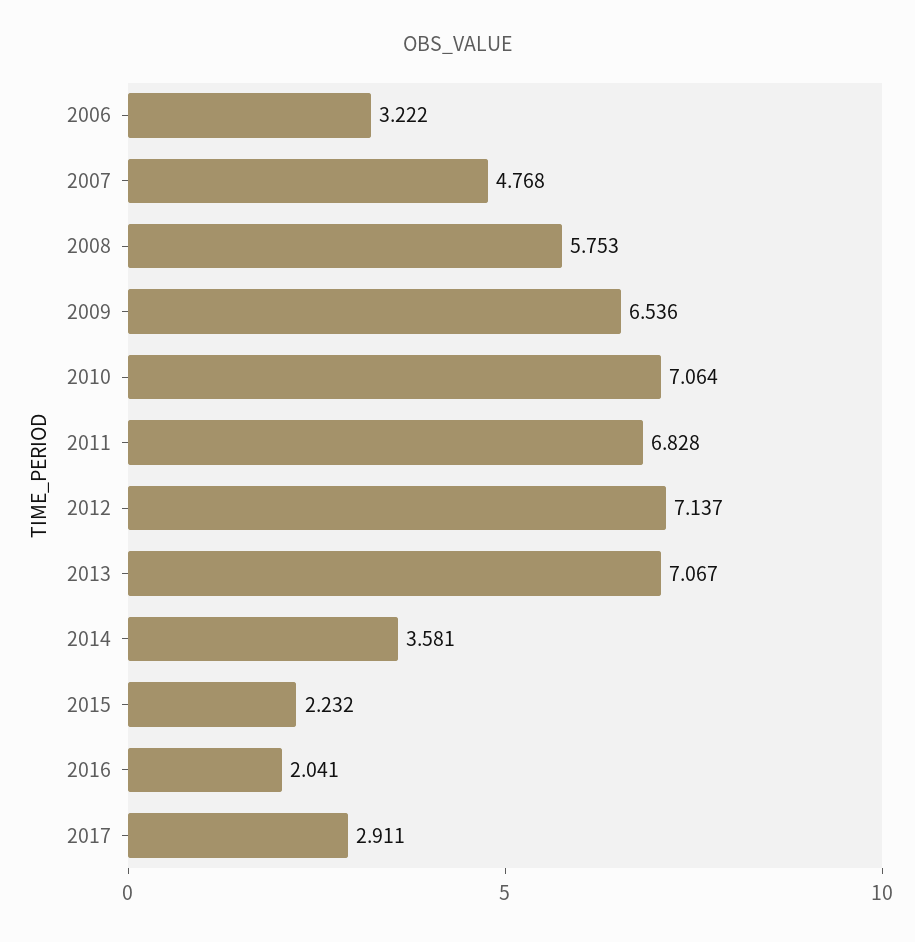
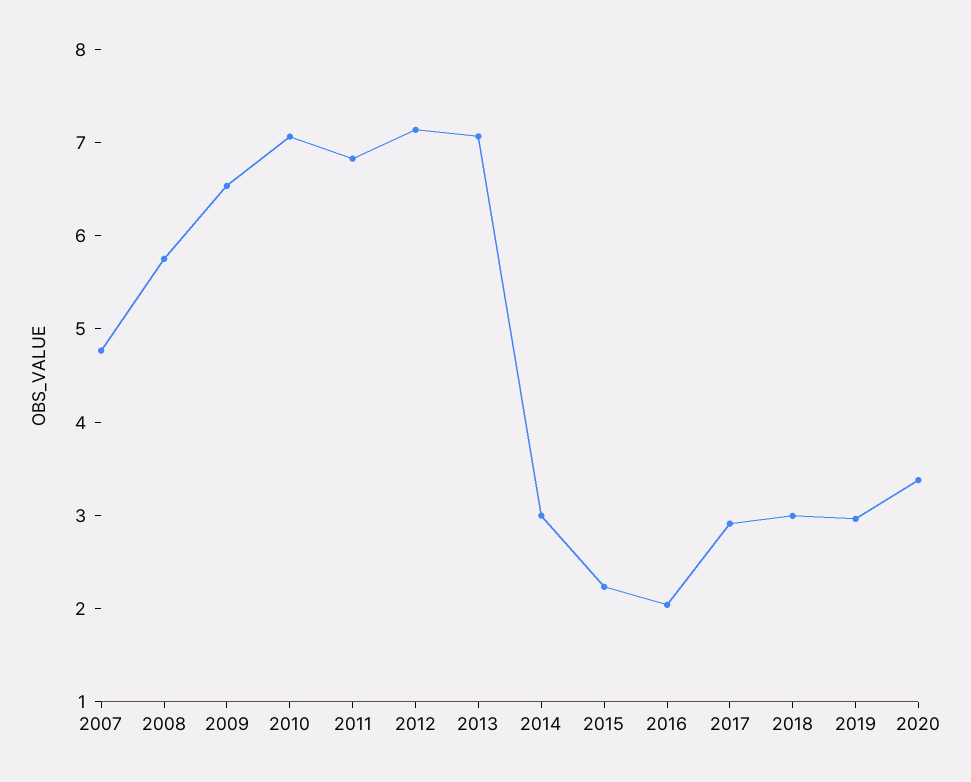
2006: 3.222 -> none
2014: 3.581 -> 3
2018: none -> 3
2019: none -> 3
2020: none -> 3.4

